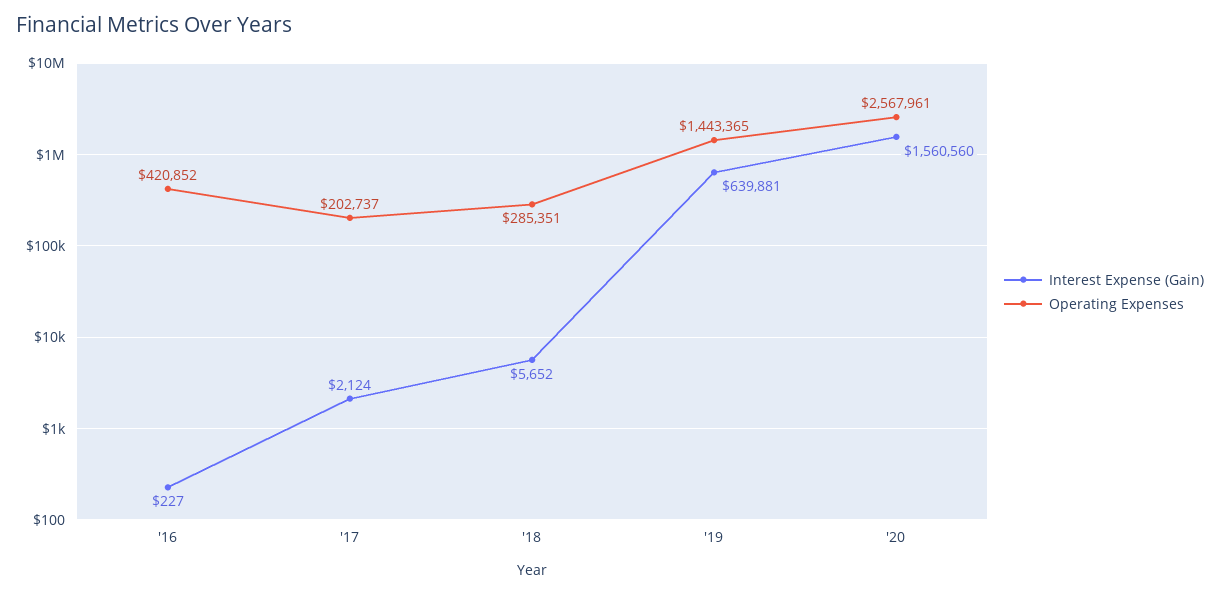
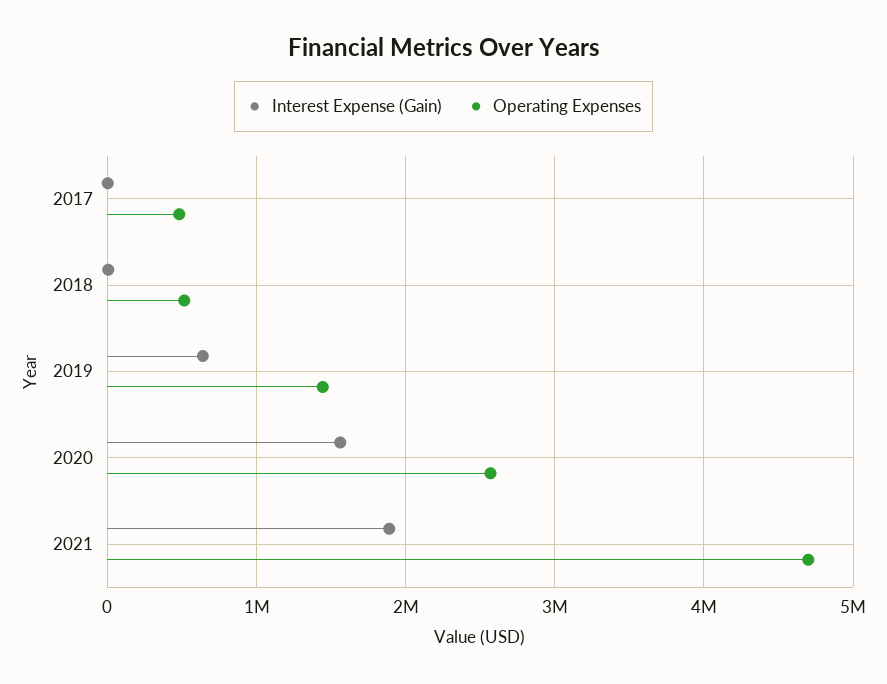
Interest Expense (Gain), '16: 227 -> none
Operating Expenses, '16: 420852 -> none
Operating Expenses, '17: 202737 -> 500000
Operating Expenses, '18: 285351 -> 500000
Interest Expense (Gain), 2021: none -> 1900000
Operating Expenses, 2021: none -> 4700000

